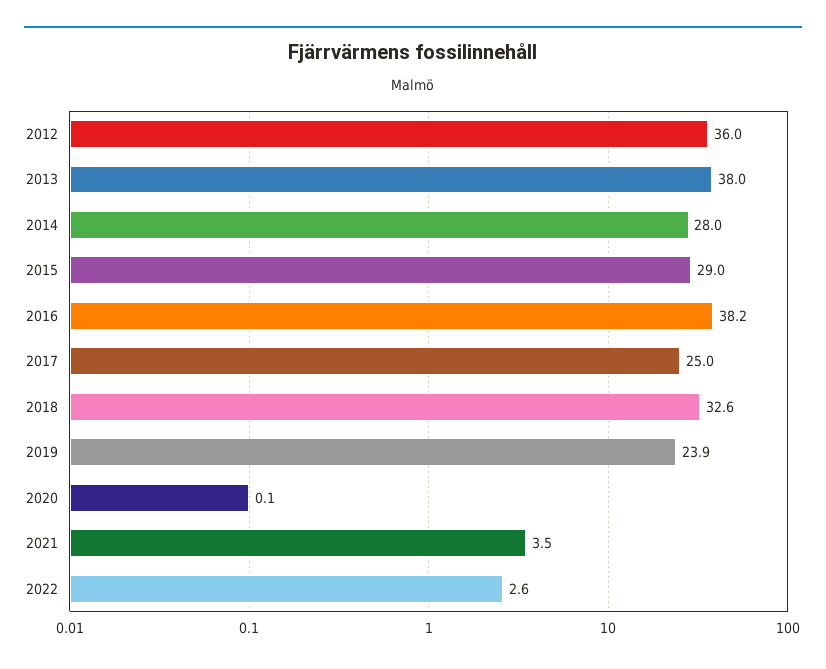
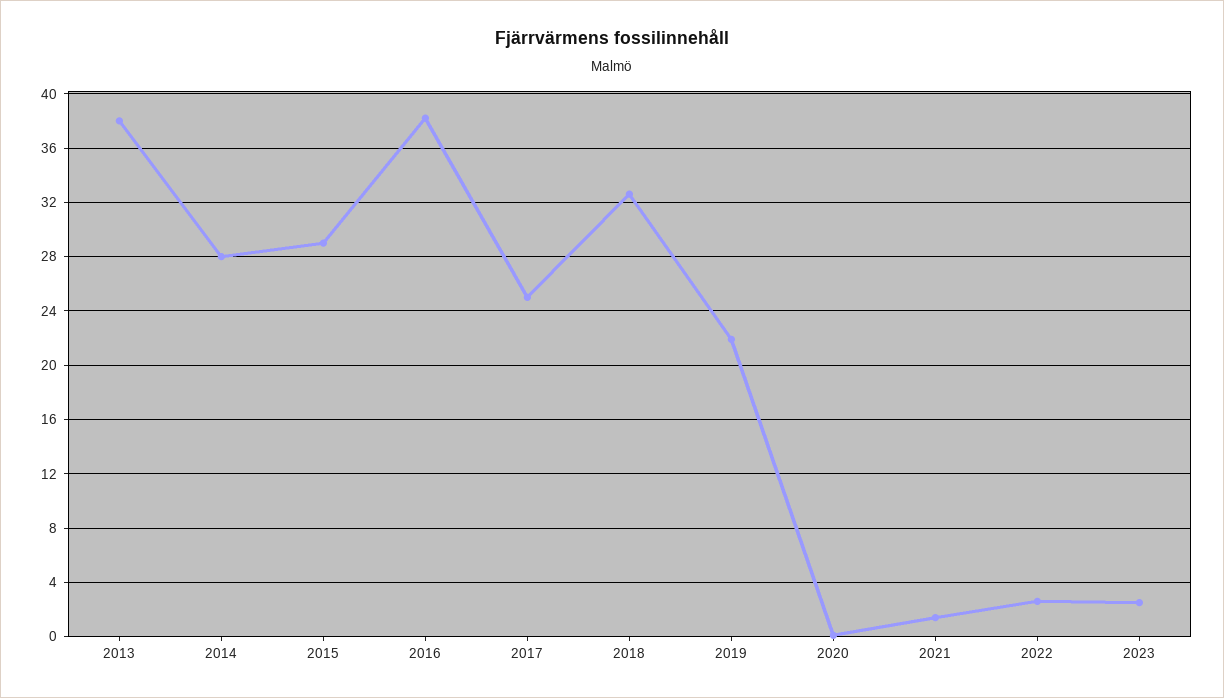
2012: 36 -> none
2019: 23.9 -> 22
2021: 3.5 -> 1.5
2023: none -> 2.5

